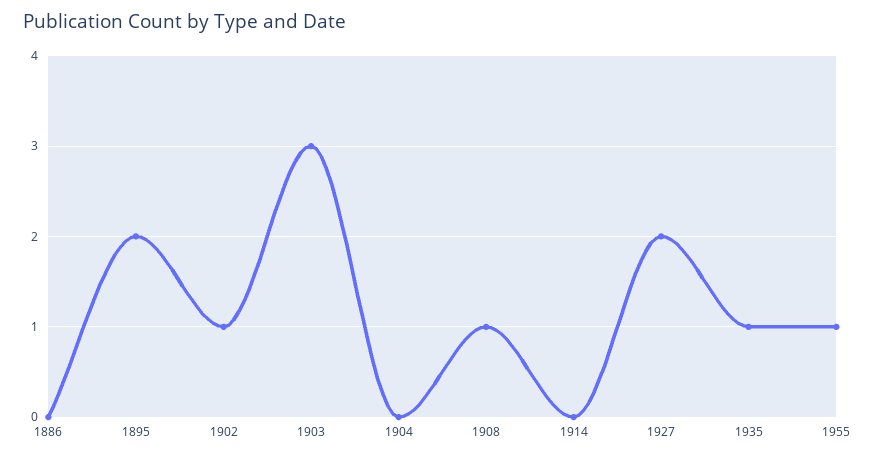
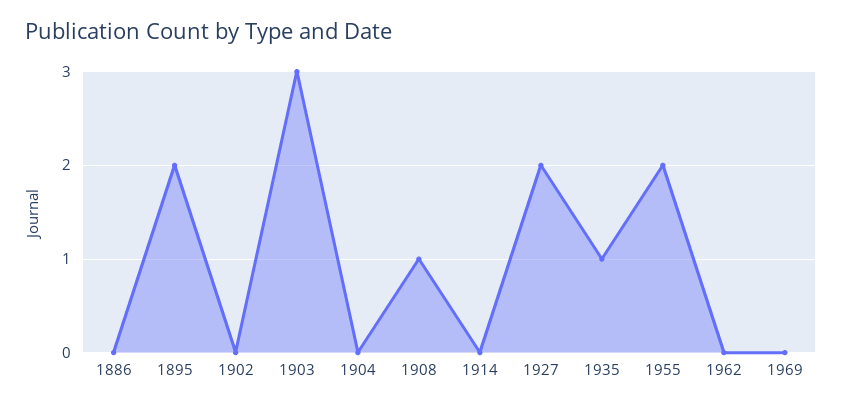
1902: 1 -> 0
1955: 1 -> 2
1962: none -> 0
1969: none -> 0

